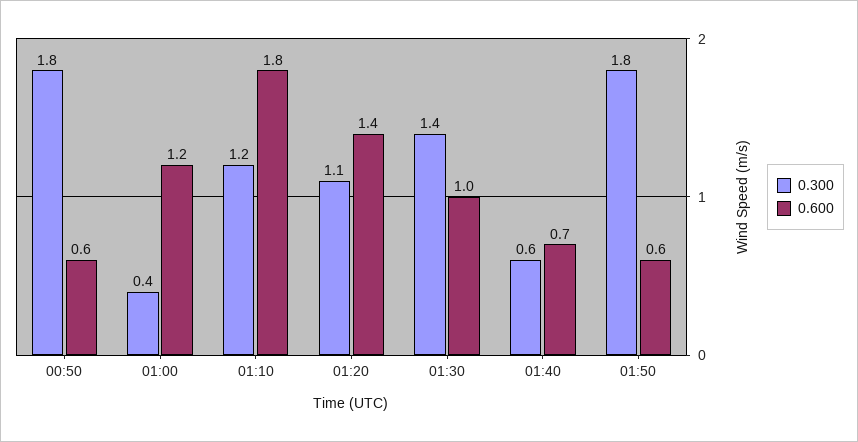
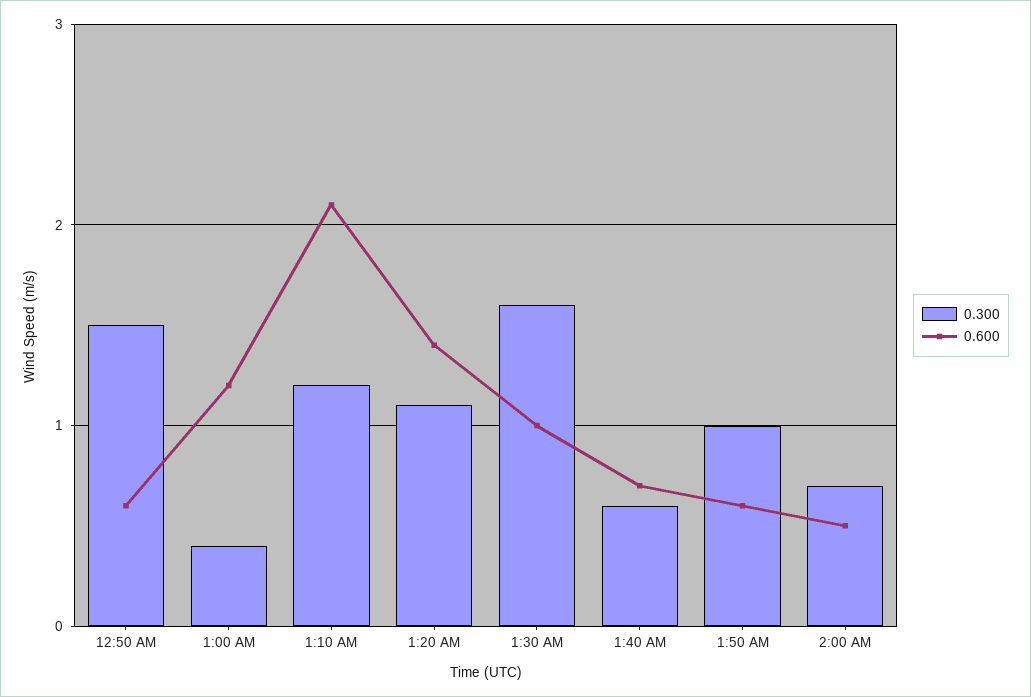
0.300, 00:50: 1.8 -> 1.5
0.600, 01:10: 1.8 -> 2.1
0.300, 01:30: 1.4 -> 1.6
0.300, 01:50: 1.8 -> 1
0.300, 2:00 AM: none -> 0.7
0.600, 2:00 AM: none -> 0.5

